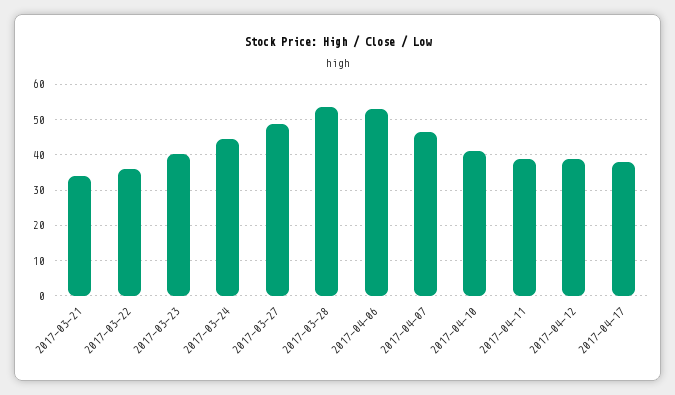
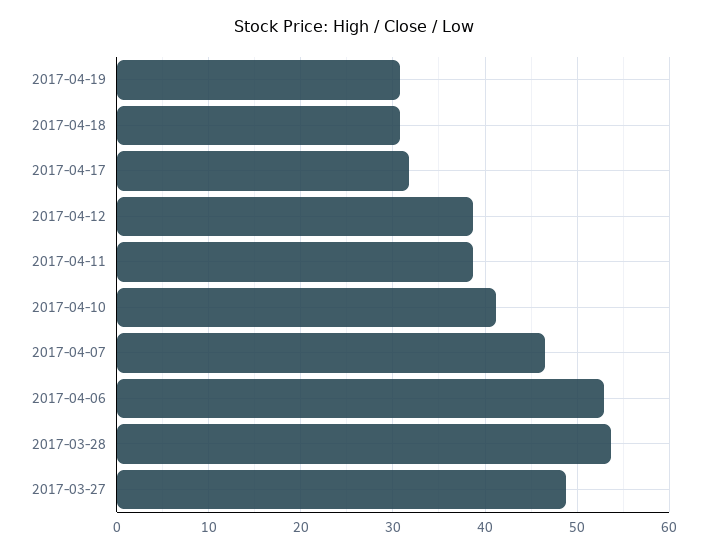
2017-03-21: 34 -> none
2017-03-22: 36 -> none
2017-03-23: 40 -> none
2017-03-24: 44 -> none
2017-04-17: 38 -> 32
2017-04-19: none -> 31
2017-04-18: none -> 31

